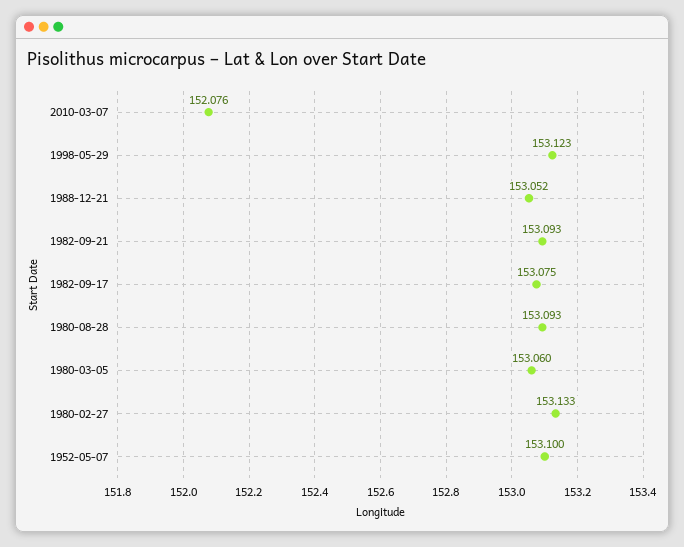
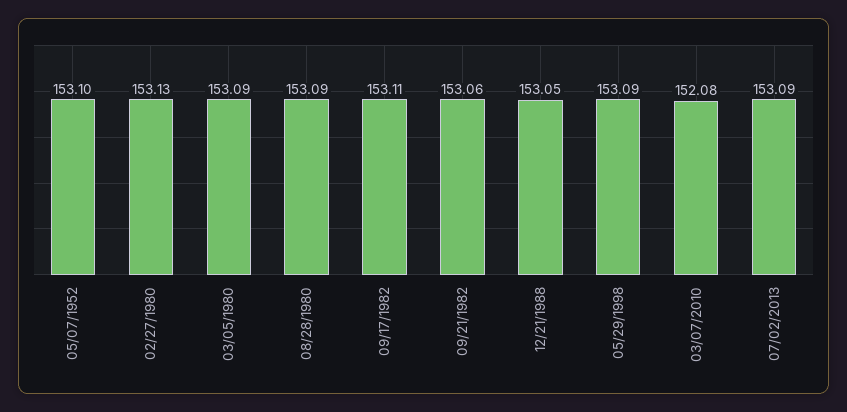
1998-05-29: 153.123 -> 153.09
1982-09-21: 153.093 -> 153.06
1982-09-17: 153.075 -> 153.11
1980-03-05: 153.06 -> 153.09
07/02/2013: none -> 153.09

